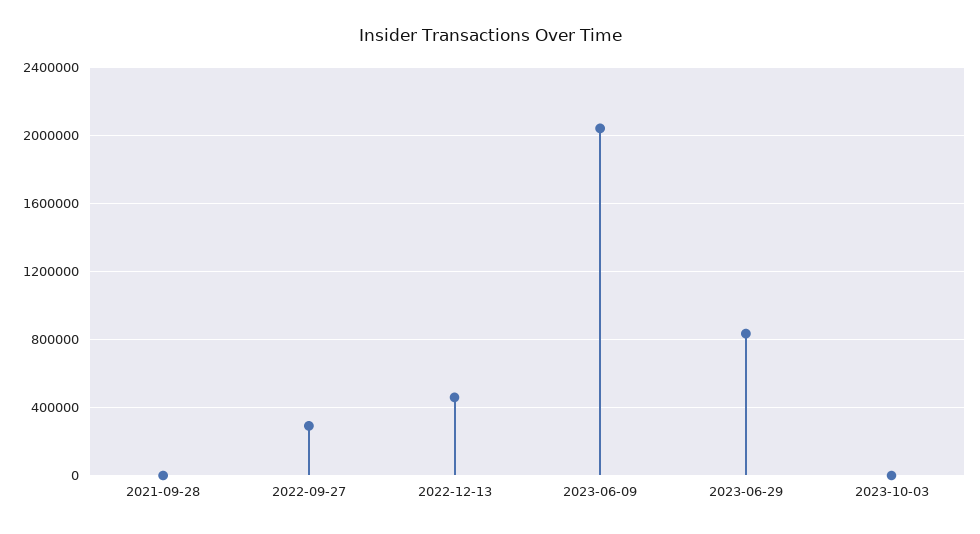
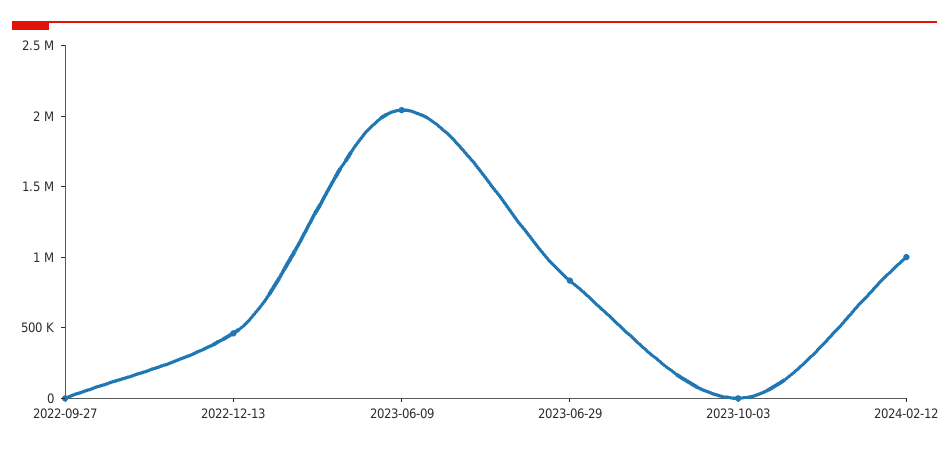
2021-09-28: 0 -> none
2022-09-27: 300000 -> 0
2024-02-12: none -> 1000000

